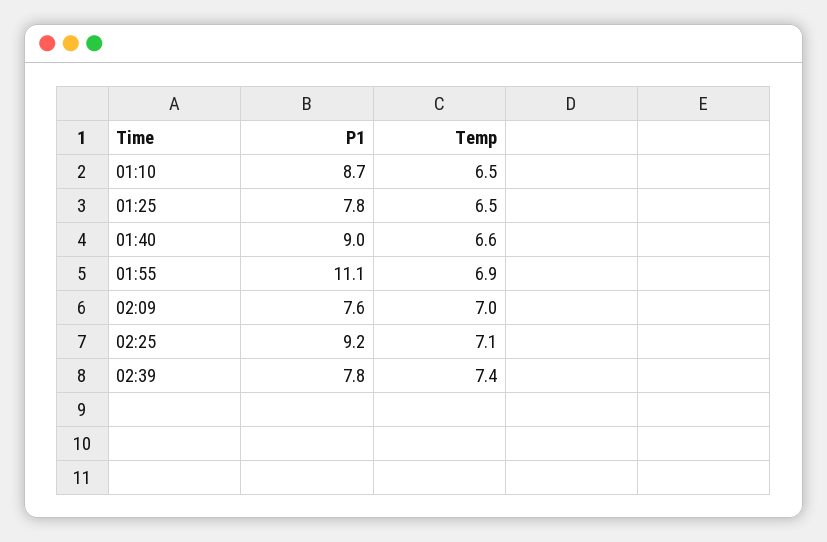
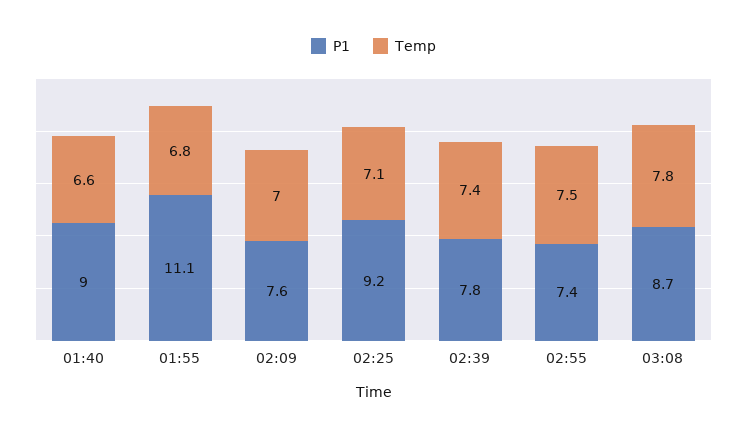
P1, 01:10: 8.7 -> none
Temp, 01:10: 6.5 -> none
P1, 01:25: 7.8 -> none
Temp, 01:25: 6.5 -> none
Temp, 01:55: 6.9 -> 6.8
P1, 02:55: none -> 7.4
Temp, 02:55: none -> 7.5
P1, 03:08: none -> 8.7
Temp, 03:08: none -> 7.8

